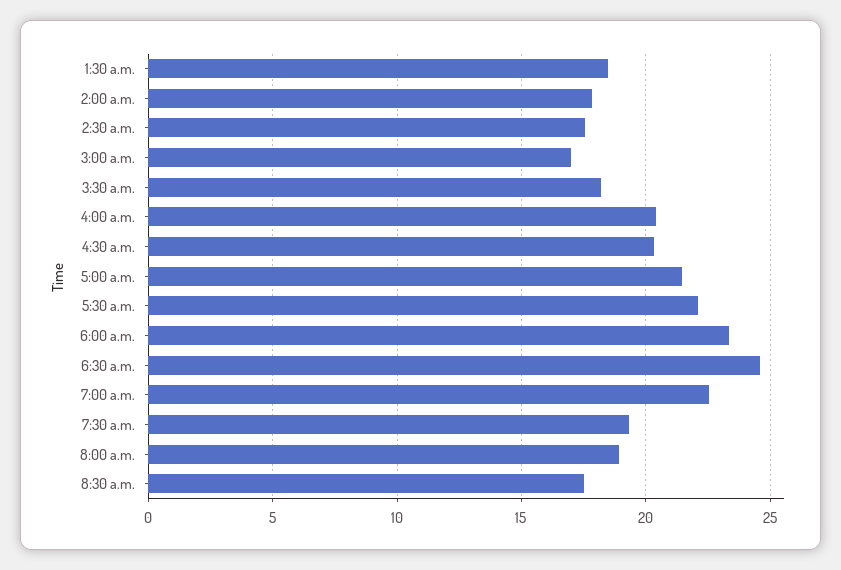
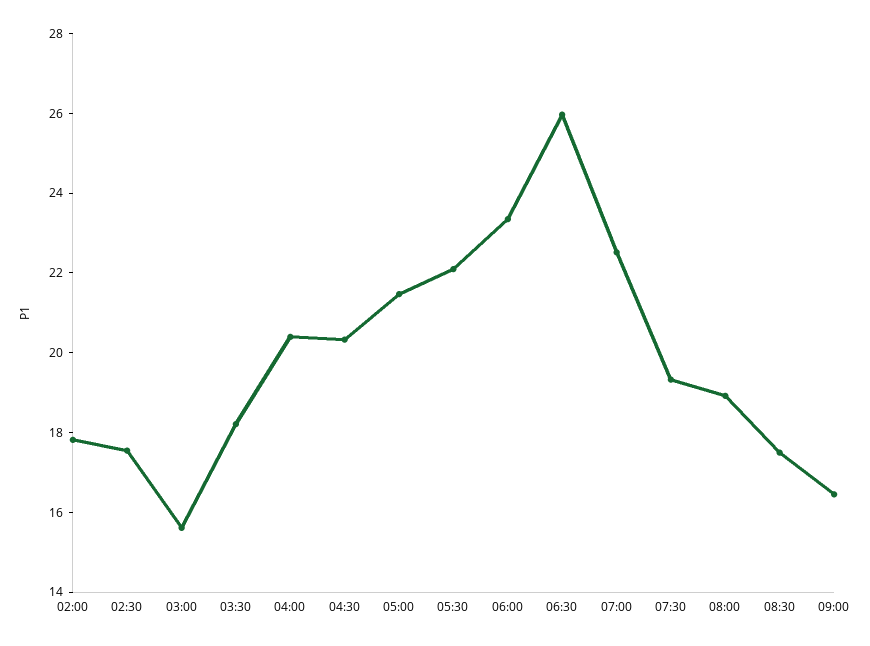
1:30 a.m.: 18.5 -> none
3:00 a.m.: 17 -> 15.5
6:30 a.m.: 24.5 -> 26
09:00: none -> 16.5

